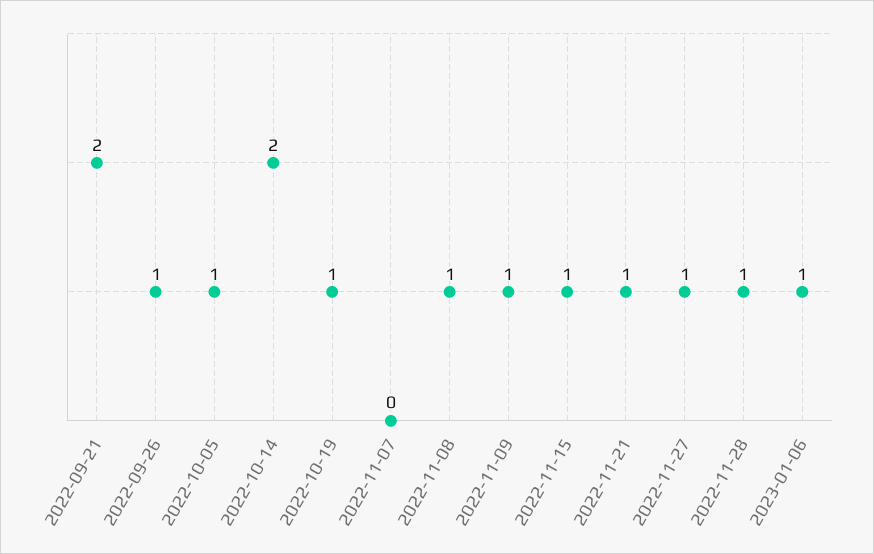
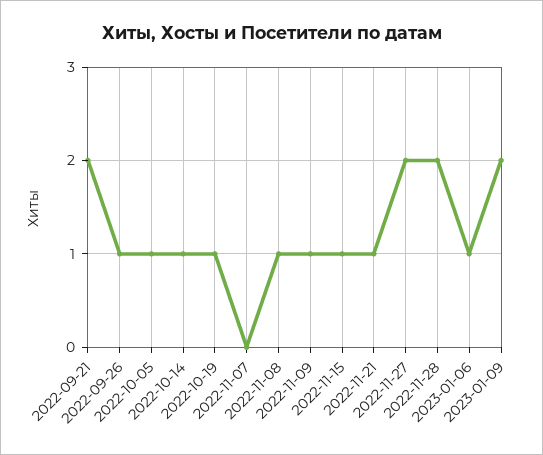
2022-10-14: 2 -> 1
2022-11-27: 1 -> 2
2022-11-28: 1 -> 2
2023-01-09: none -> 2

